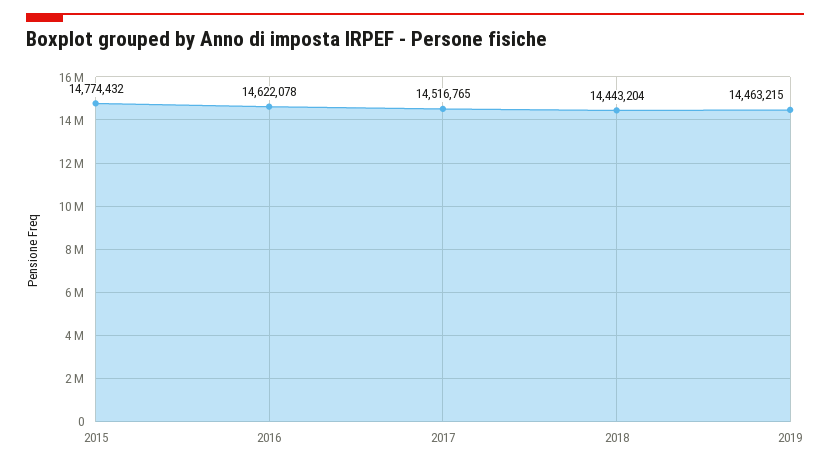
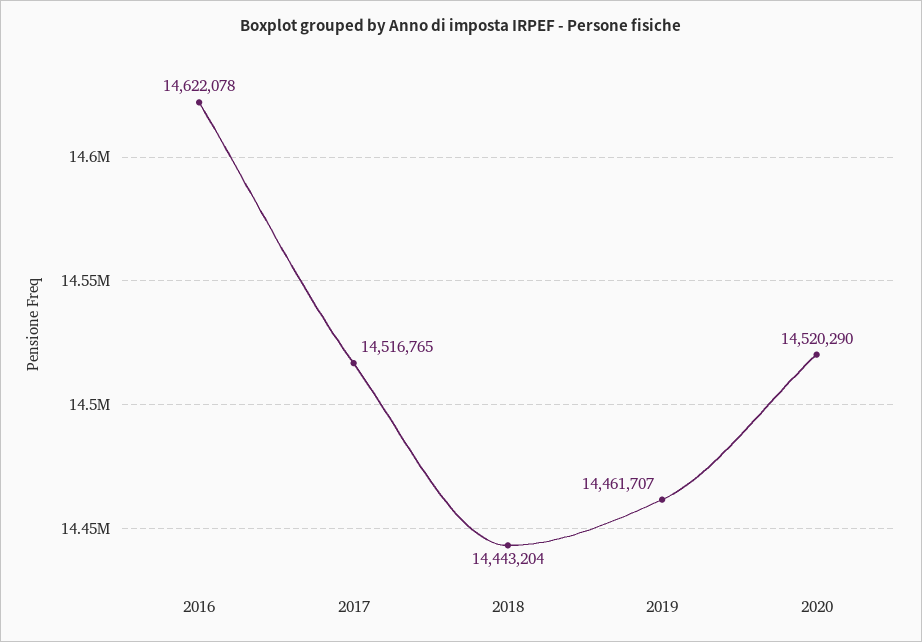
2015: 14774432 -> none
2019: 14463215 -> 14461707
2020: none -> 14520290

